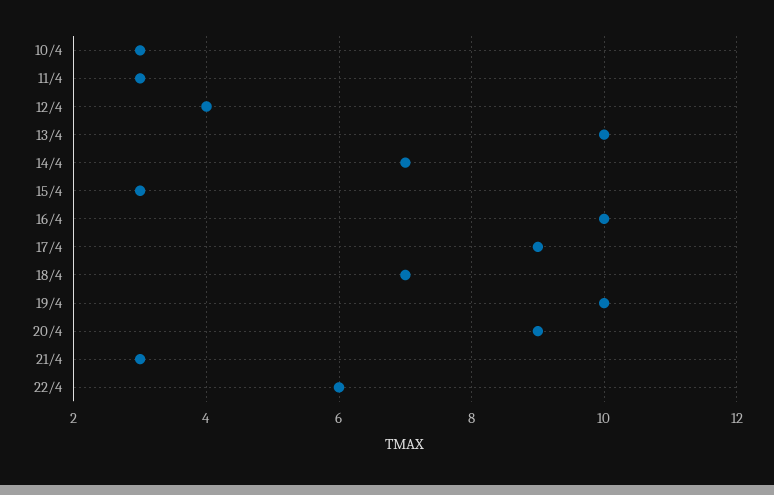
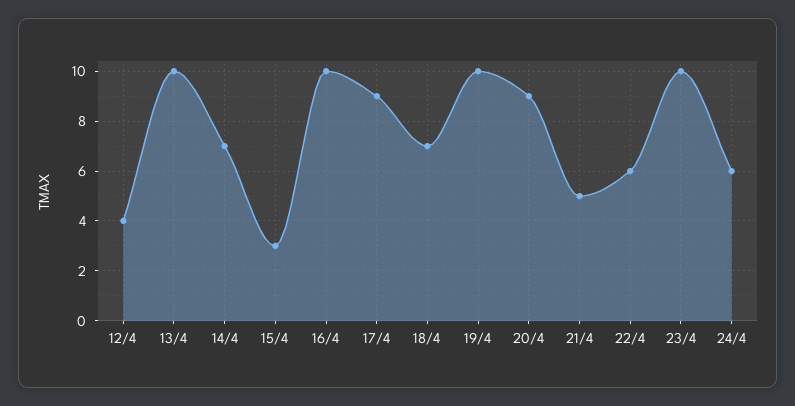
10/4: 3 -> none
11/4: 3 -> none
21/4: 3 -> 5
23/4: none -> 10
24/4: none -> 6

